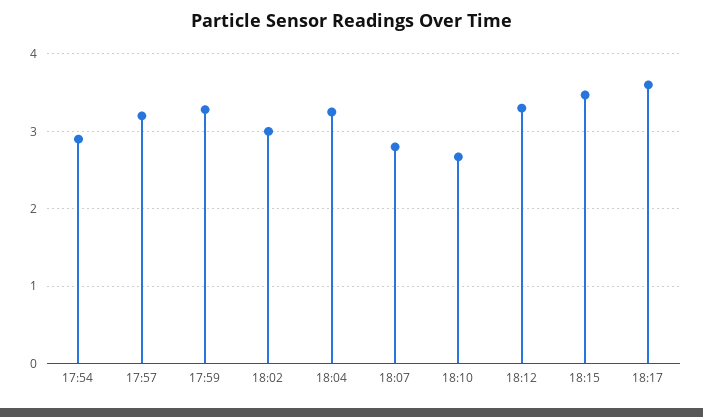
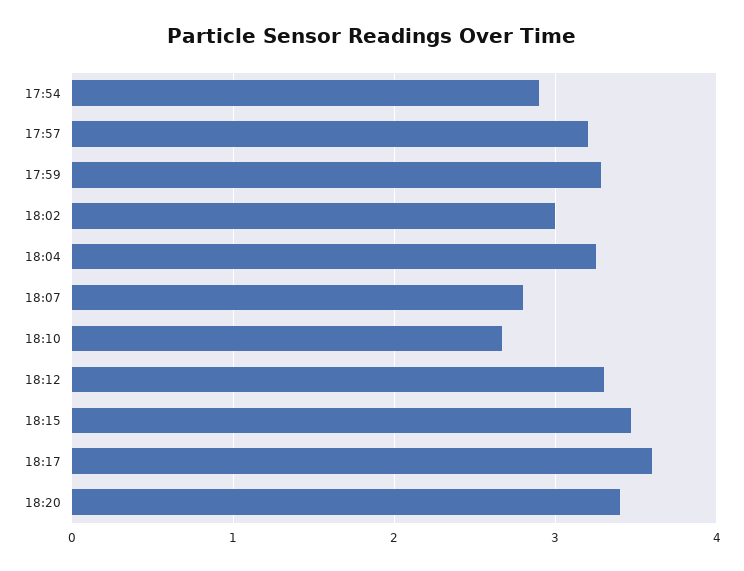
18:20: none -> 3.4

